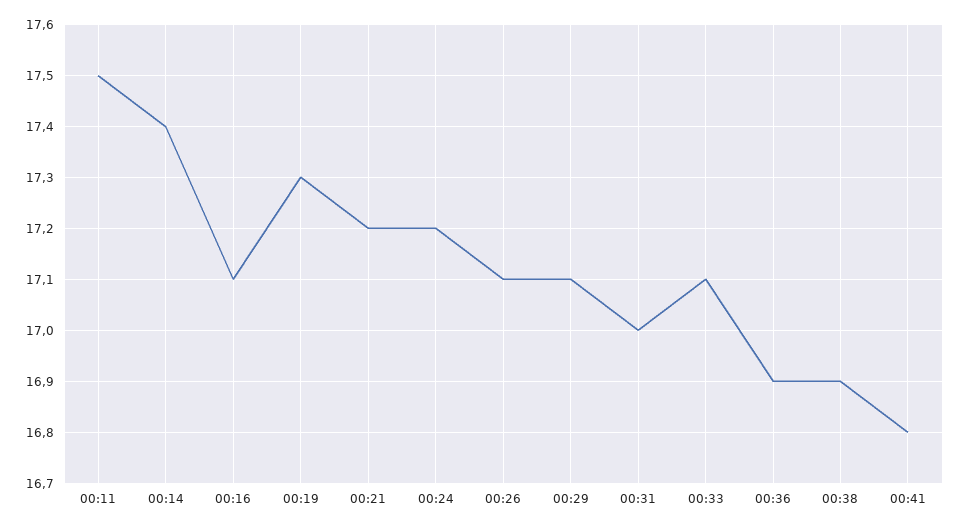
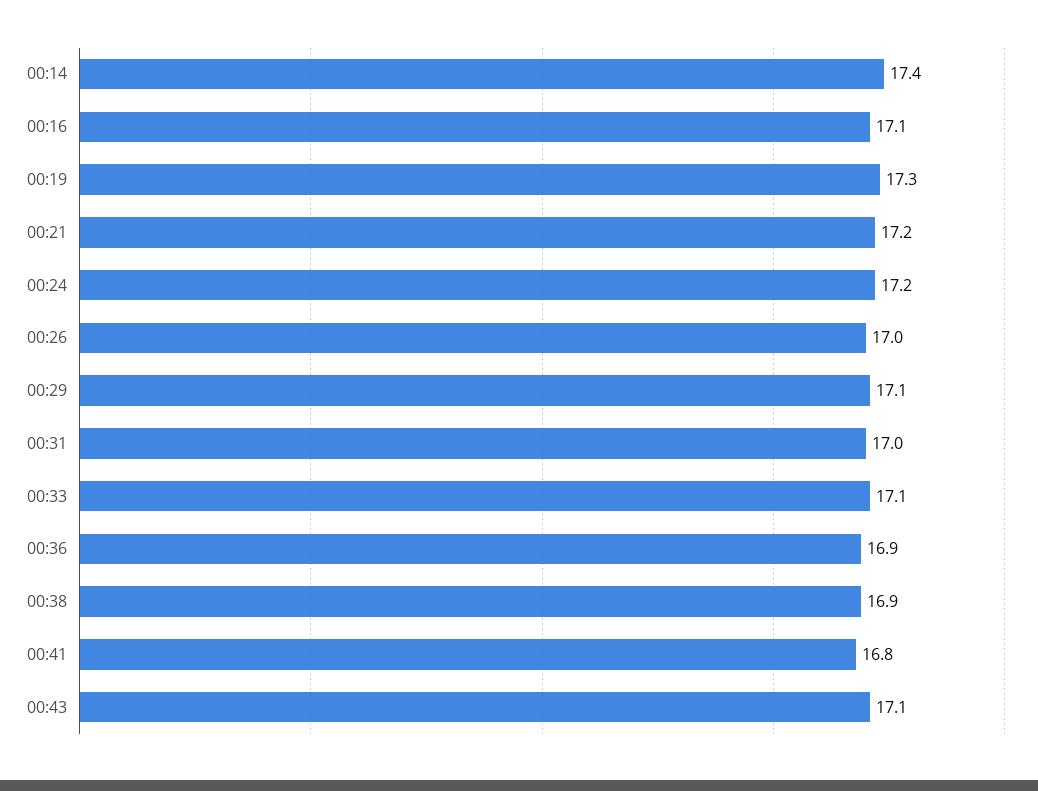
00:11: 17.5 -> none
00:26: 17.1 -> 17
00:43: none -> 17.1

